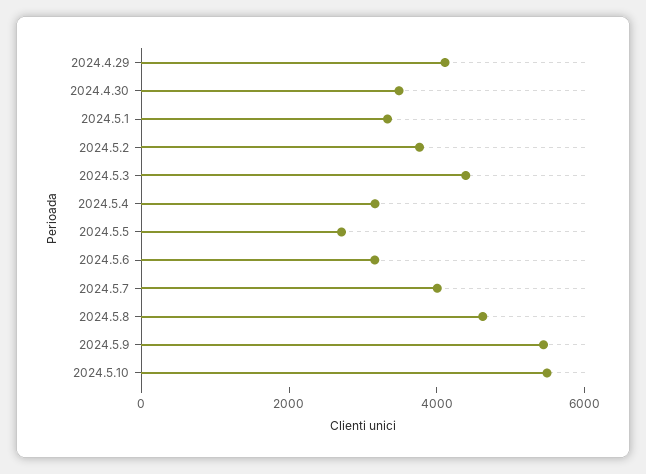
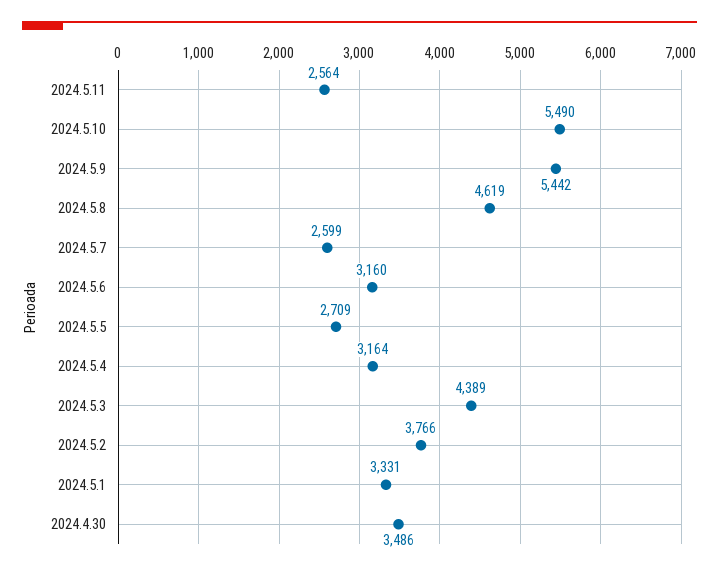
2024.4.29: 4000 -> none
2024.5.7: 4000 -> 2599
2024.5.11: none -> 2564

